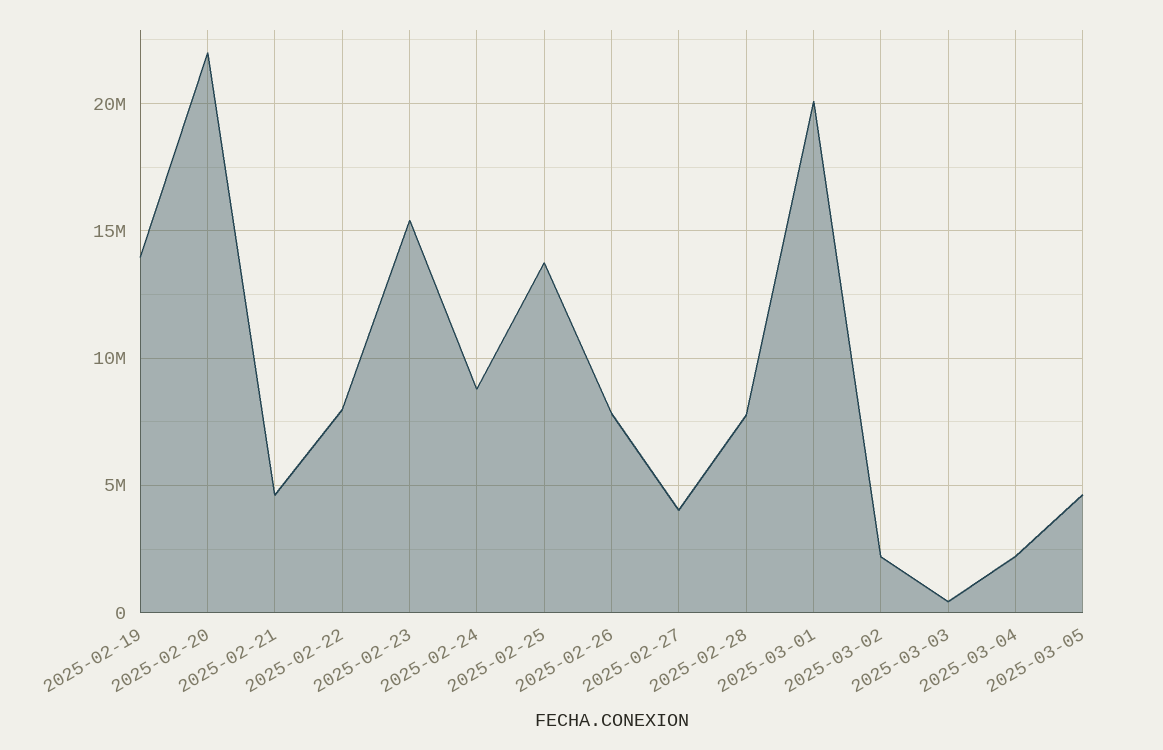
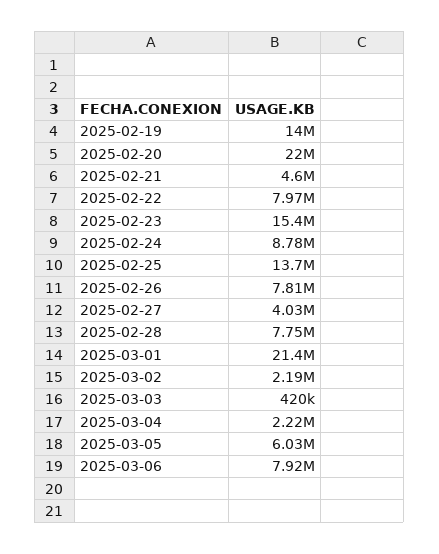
2025-03-01: 20000000 -> 21400000
2025-03-05: 4500000 -> 6030000
2025-03-06: none -> 7920000

